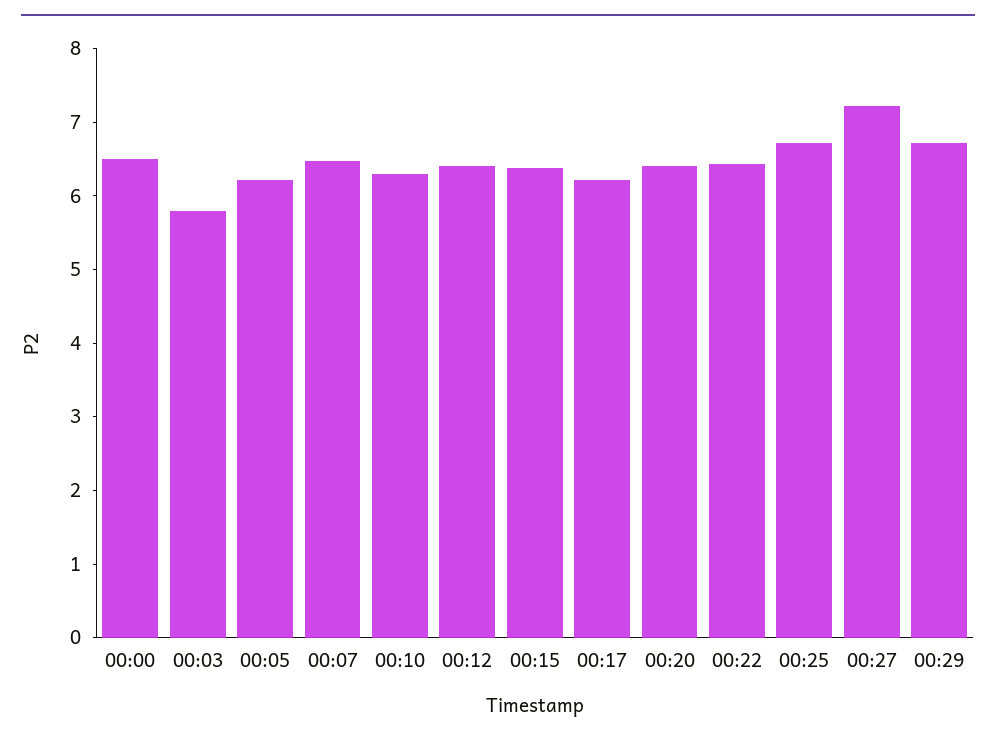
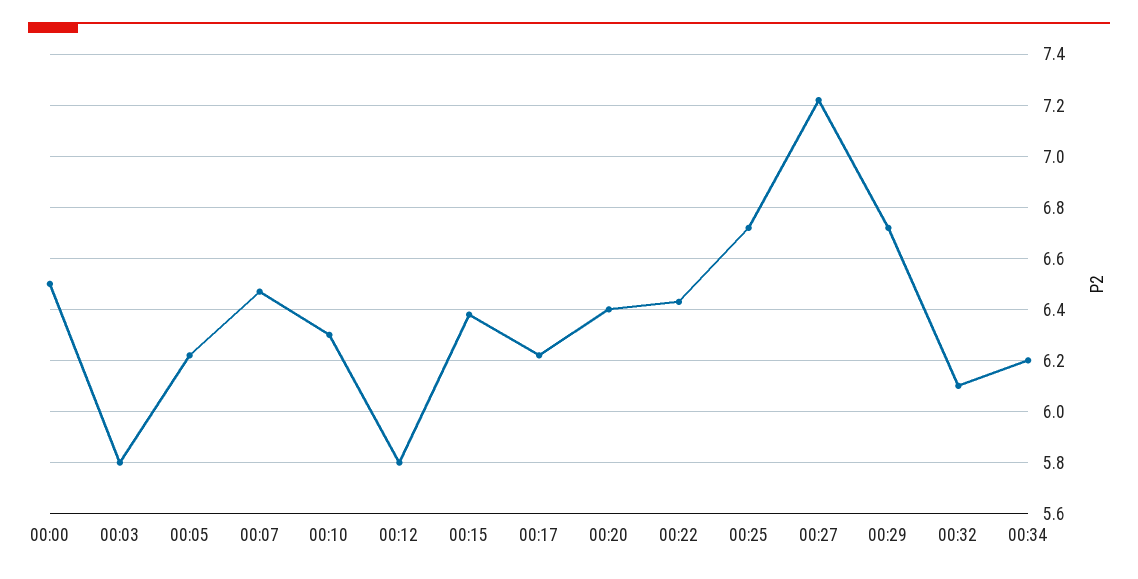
00:12: 6.4 -> 5.8
00:32: none -> 6.1
00:34: none -> 6.2

